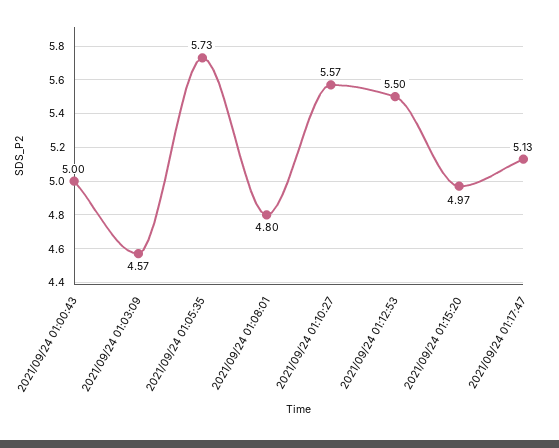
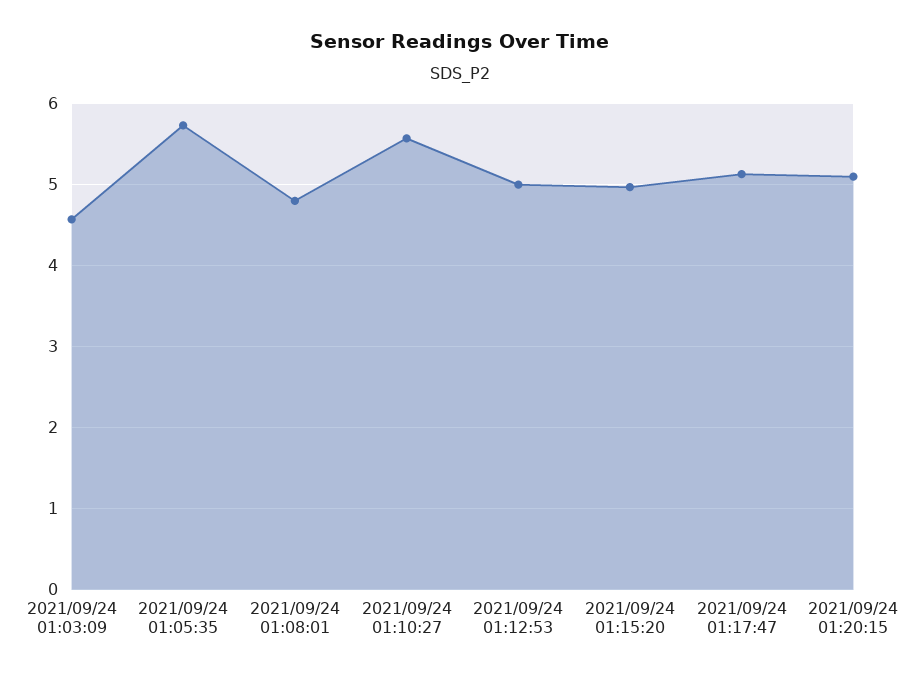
2021/09/24 01:00:43: 5 -> none
2021/09/24 01:12:53: 5.5 -> 5
2021/09/24 01:20:15: none -> 5.1

